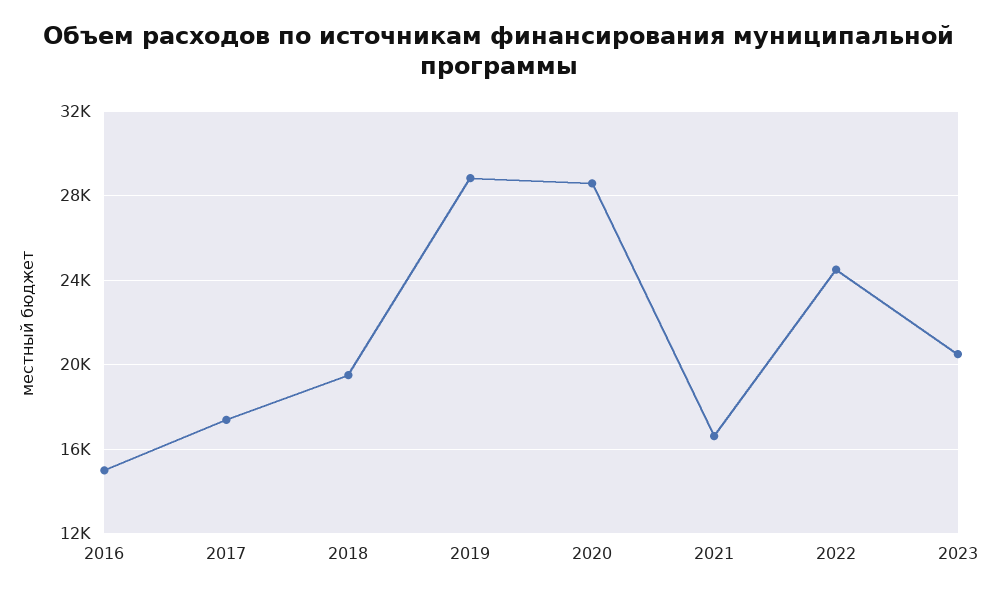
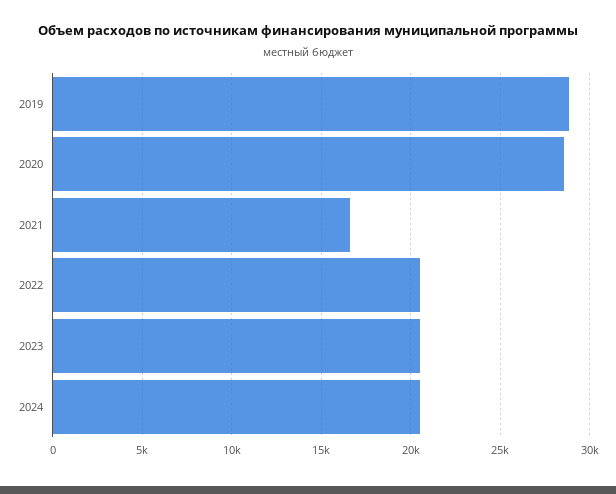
2016: 15000 -> none
2017: 17500 -> none
2018: 19500 -> none
2022: 24500 -> 20500
2024: none -> 20500

